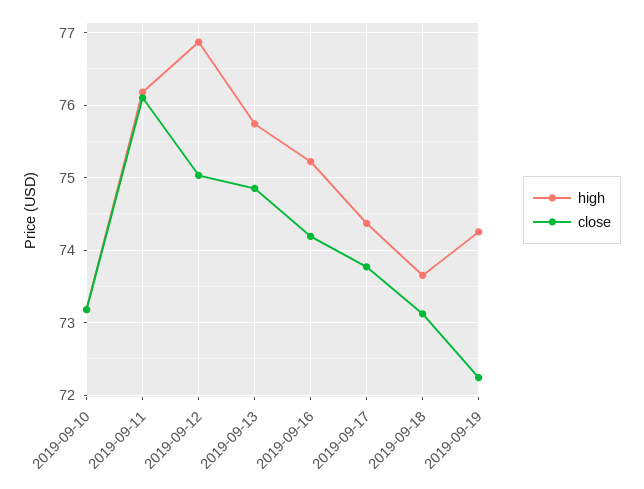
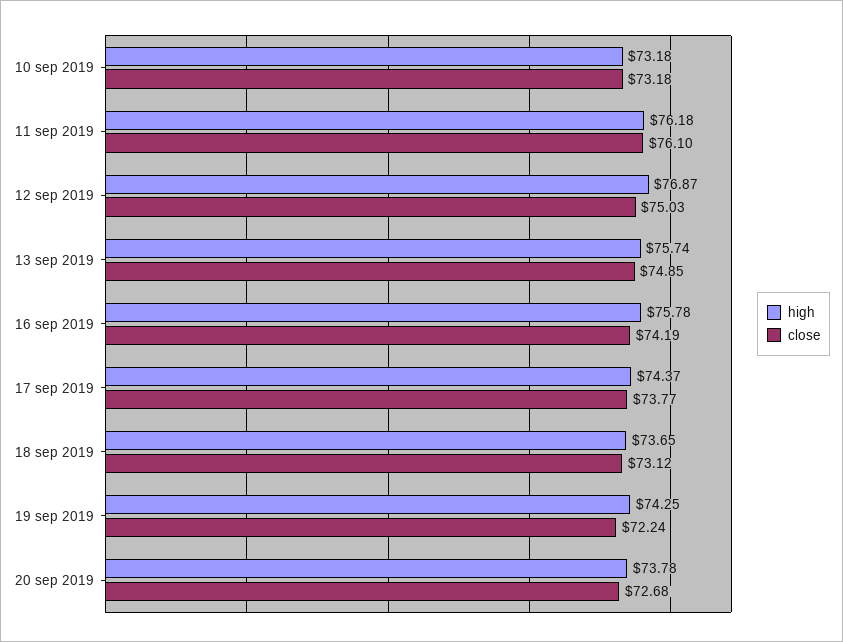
high, 2019-09-16: 75.2 -> 75.78
high, 20 sep 2019: none -> 73.78
close, 20 sep 2019: none -> 72.68

